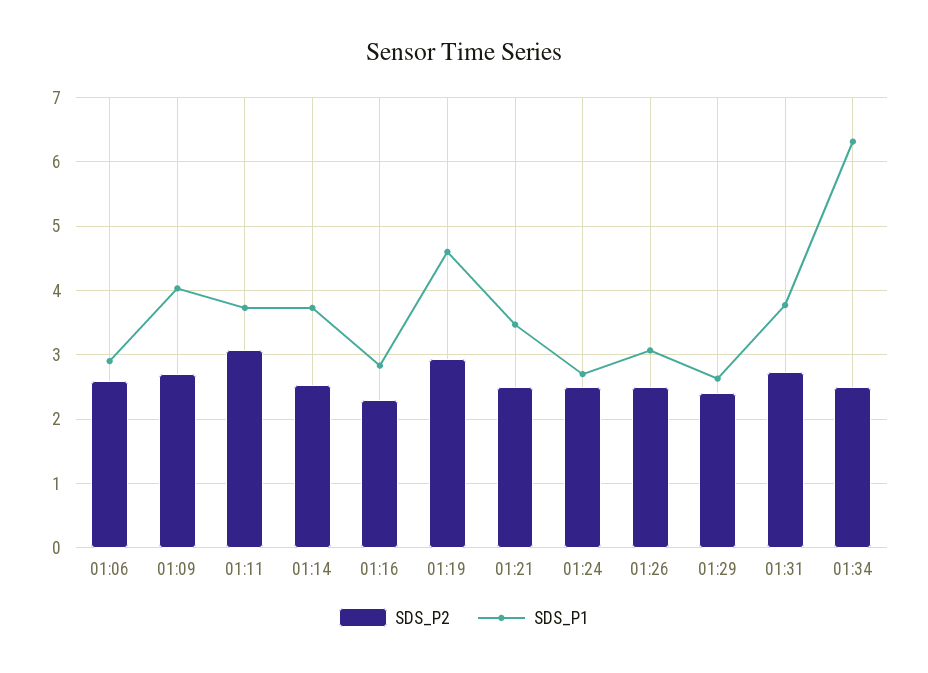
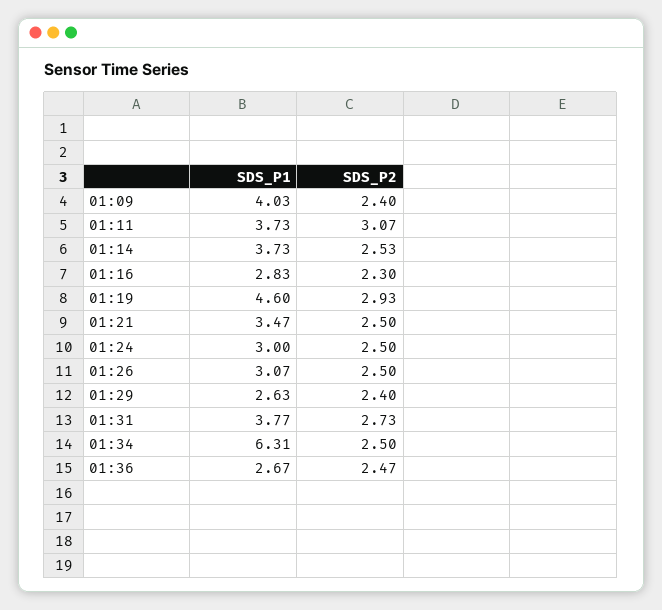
SDS_P2, 01:06: 2.6 -> none
SDS_P1, 01:06: 2.9 -> none
SDS_P2, 01:09: 2.7 -> 2.4
SDS_P1, 01:24: 2.7 -> 3
SDS_P1, 01:36: none -> 2.67
SDS_P2, 01:36: none -> 2.47

